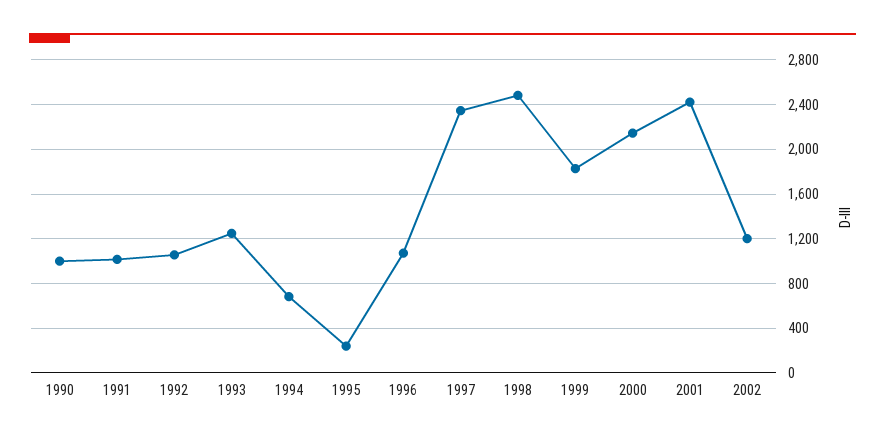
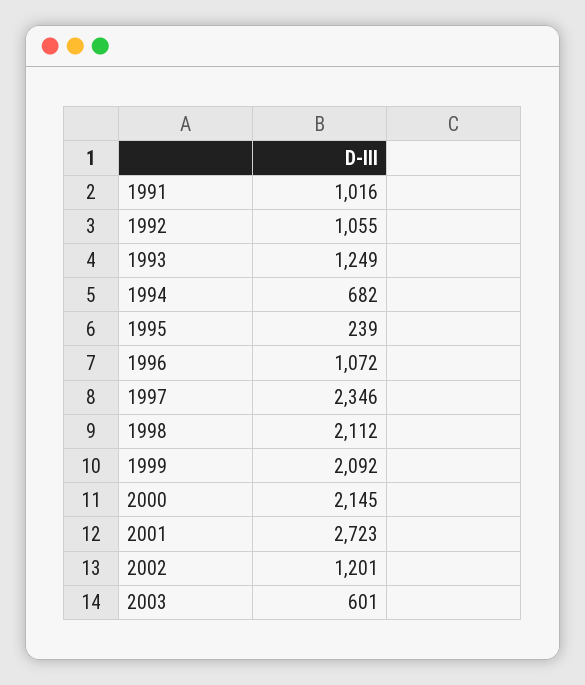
1990: 1000 -> none
1998: 2500 -> 2112
1999: 1800 -> 2092
2001: 2400 -> 2723
2003: none -> 601

